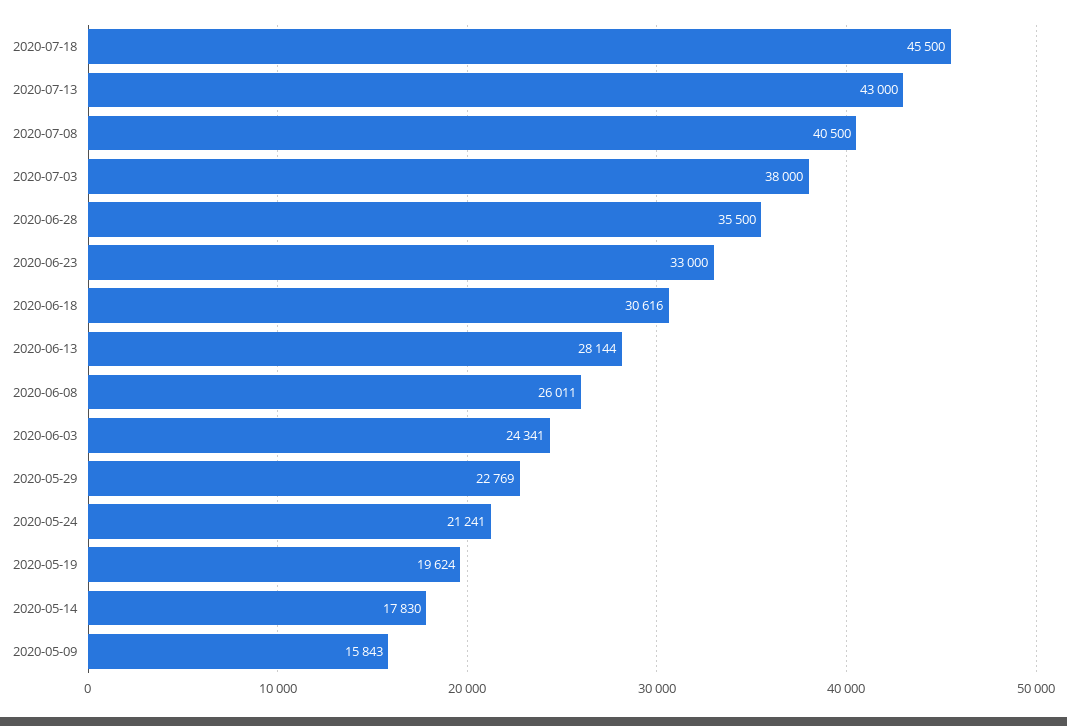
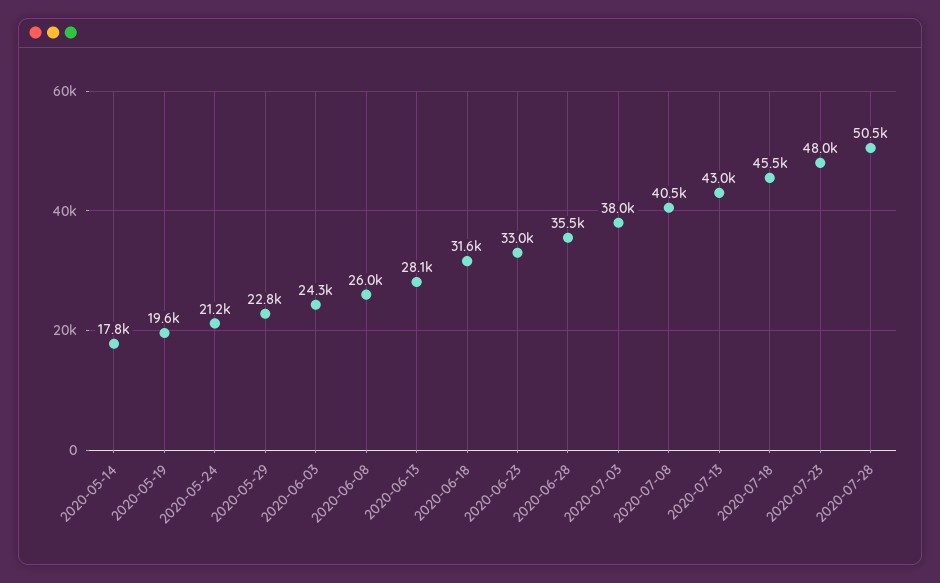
2020-06-18: 30616 -> 31600
2020-05-09: 15843 -> none
2020-07-23: none -> 48000
2020-07-28: none -> 50500

